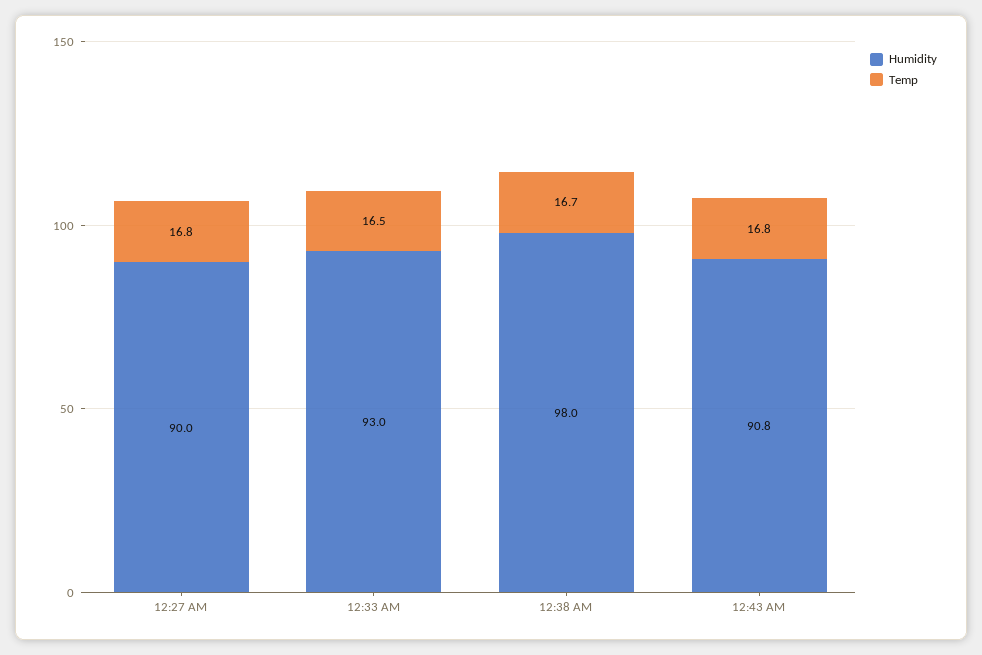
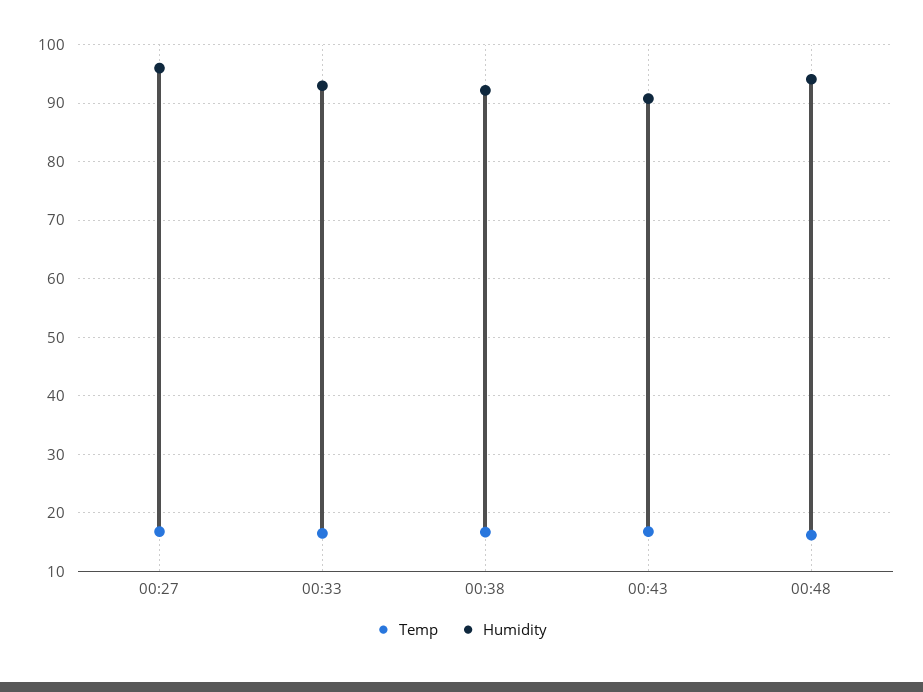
Humidity, 12:27 AM: 90 -> 96
Humidity, 12:38 AM: 98 -> 92
Temp, 00:48: none -> 16
Humidity, 00:48: none -> 94

